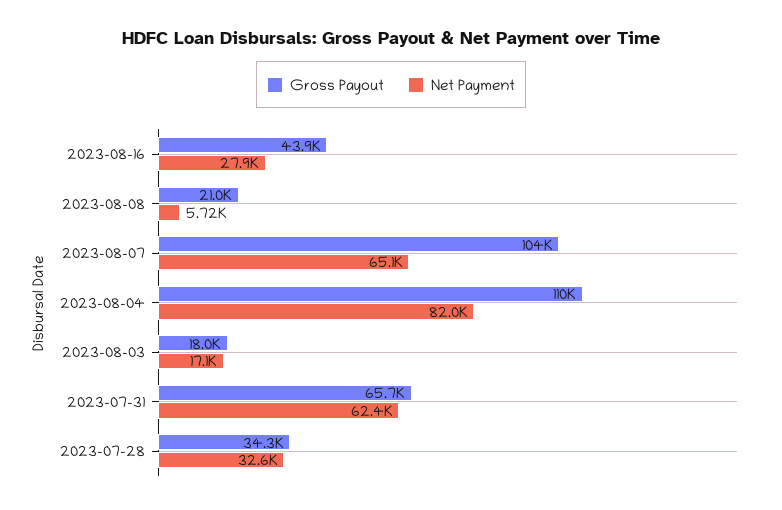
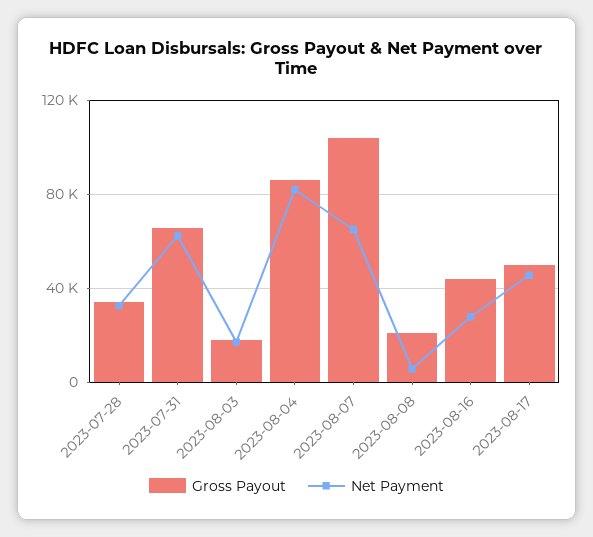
Gross Payout, 2023-08-04: 110000 -> 85000
Gross Payout, 2023-08-17: none -> 50000
Net Payment, 2023-08-17: none -> 45000

